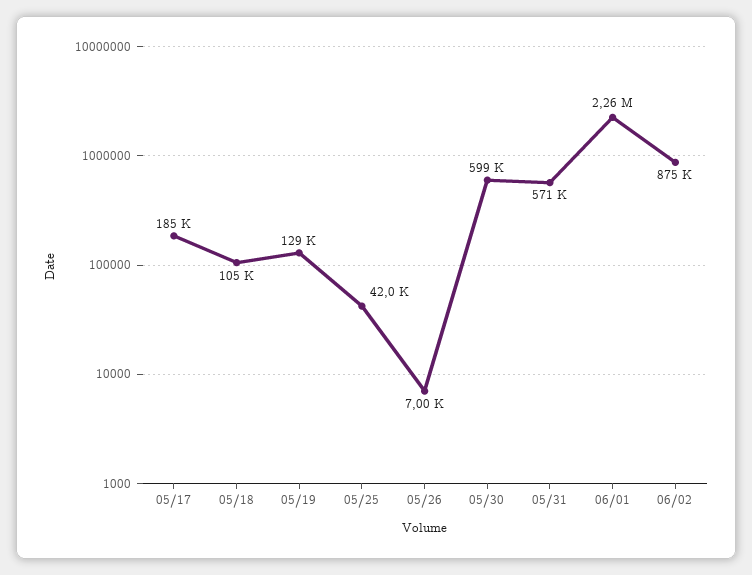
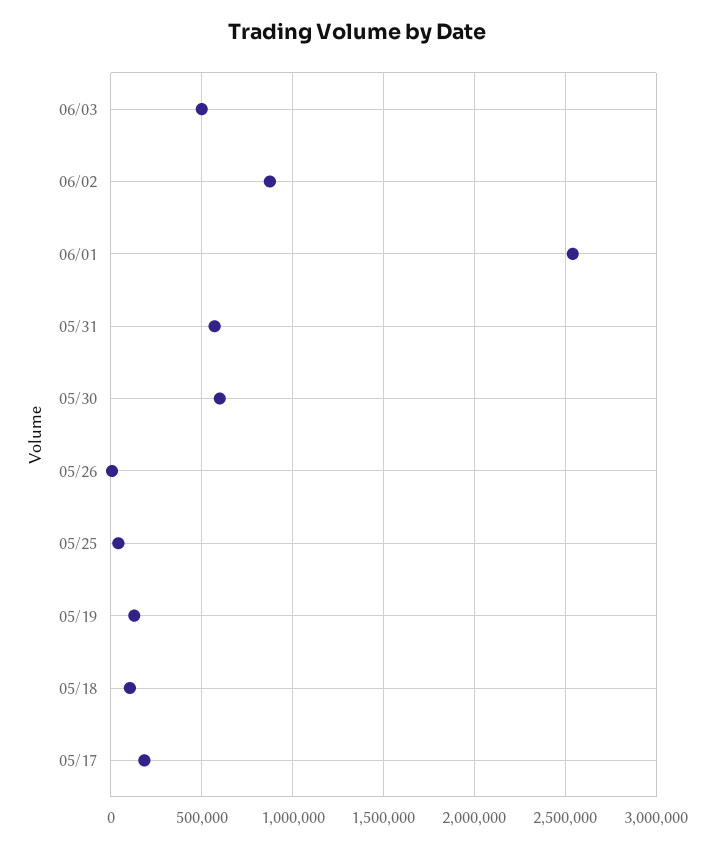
06/01: 2260000 -> 2550000
06/03: none -> 500000

